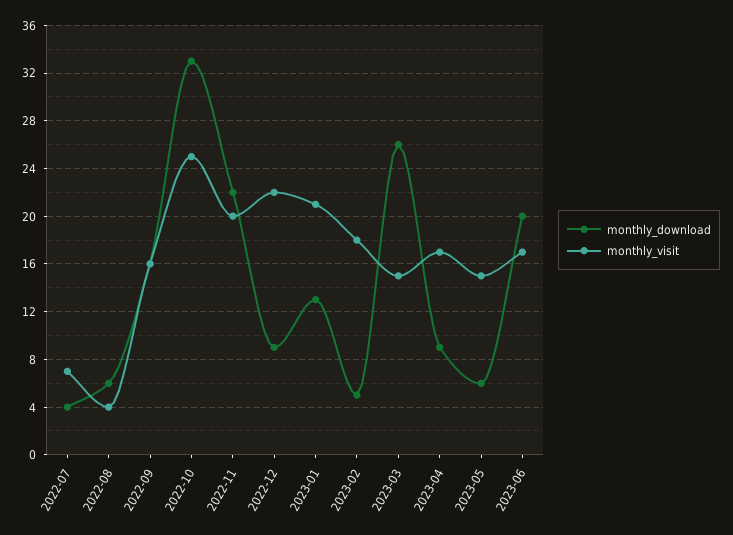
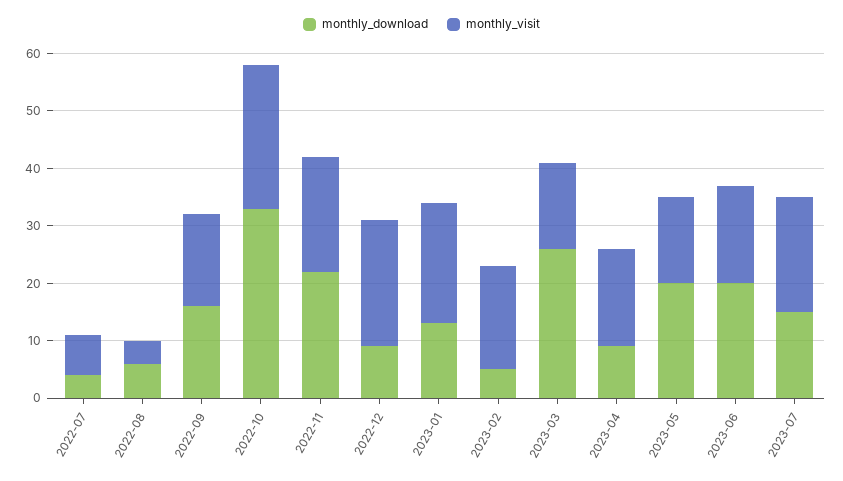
monthly_download, 2023-05: 6 -> 20
monthly_download, 2023-07: none -> 15
monthly_visit, 2023-07: none -> 20

